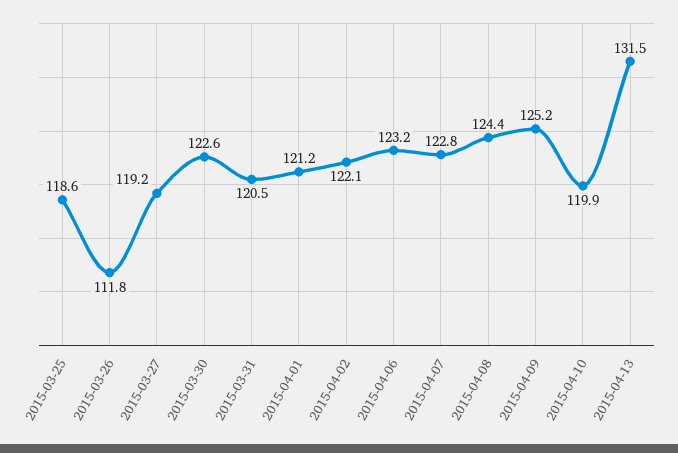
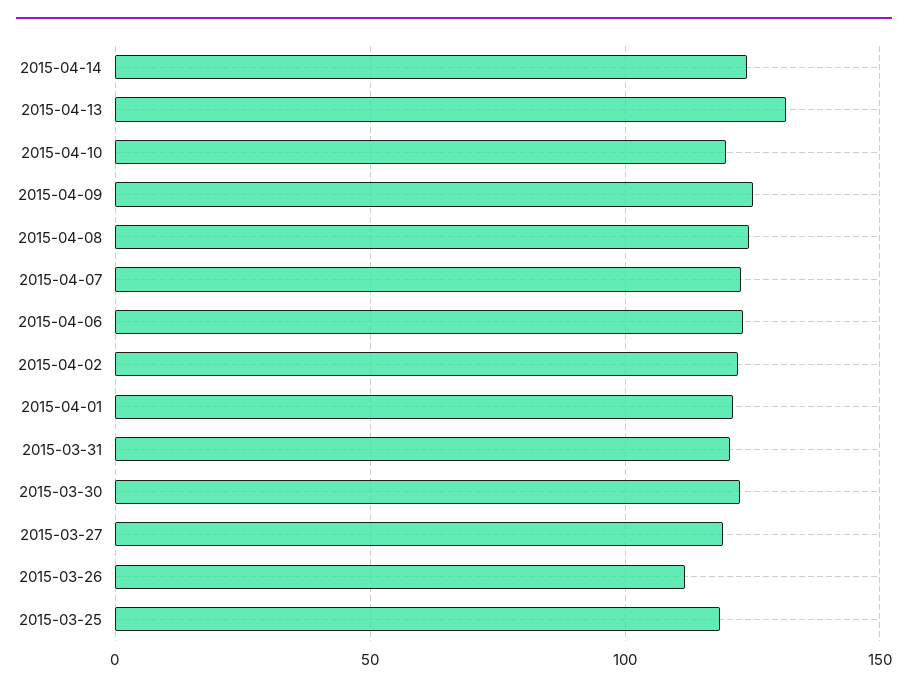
2015-04-14: none -> 125

